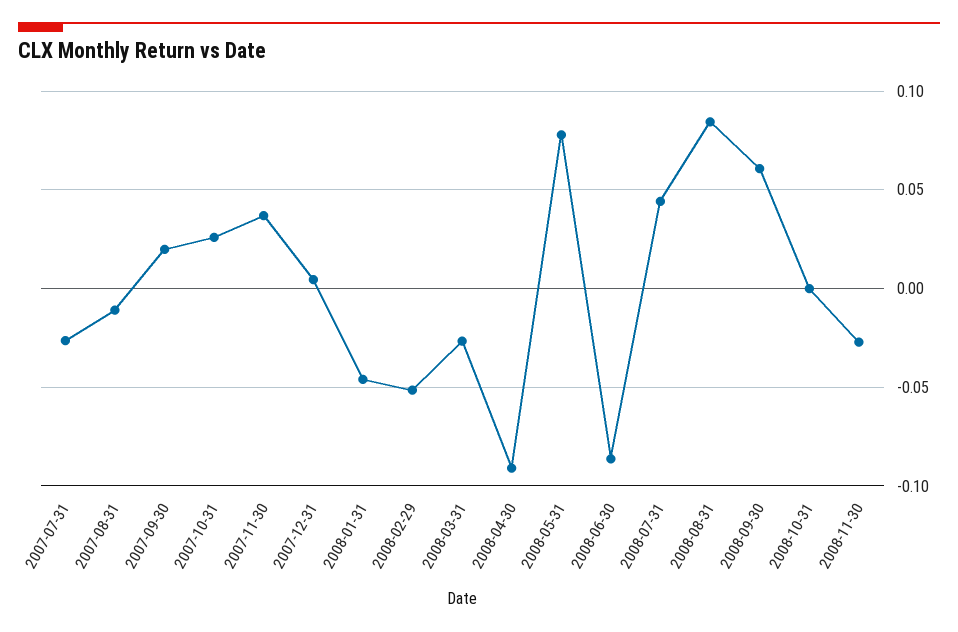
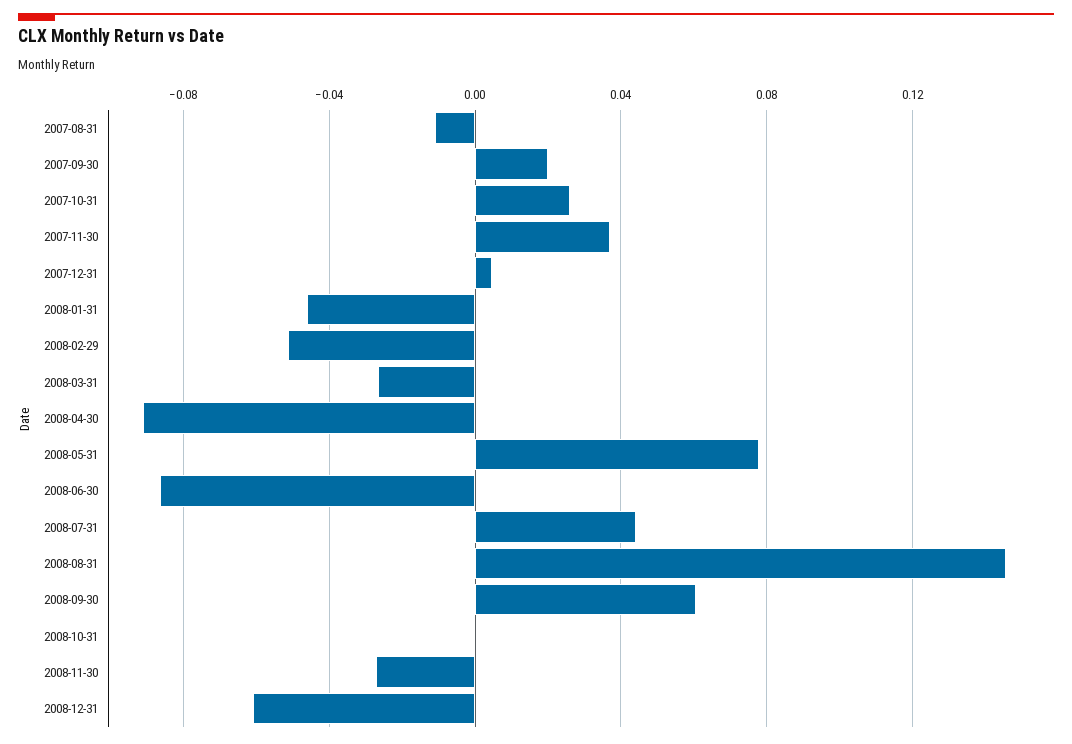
2007-07-31: -0.025 -> none
2008-08-31: 0.085 -> 0.145
2008-12-31: none -> -0.06

